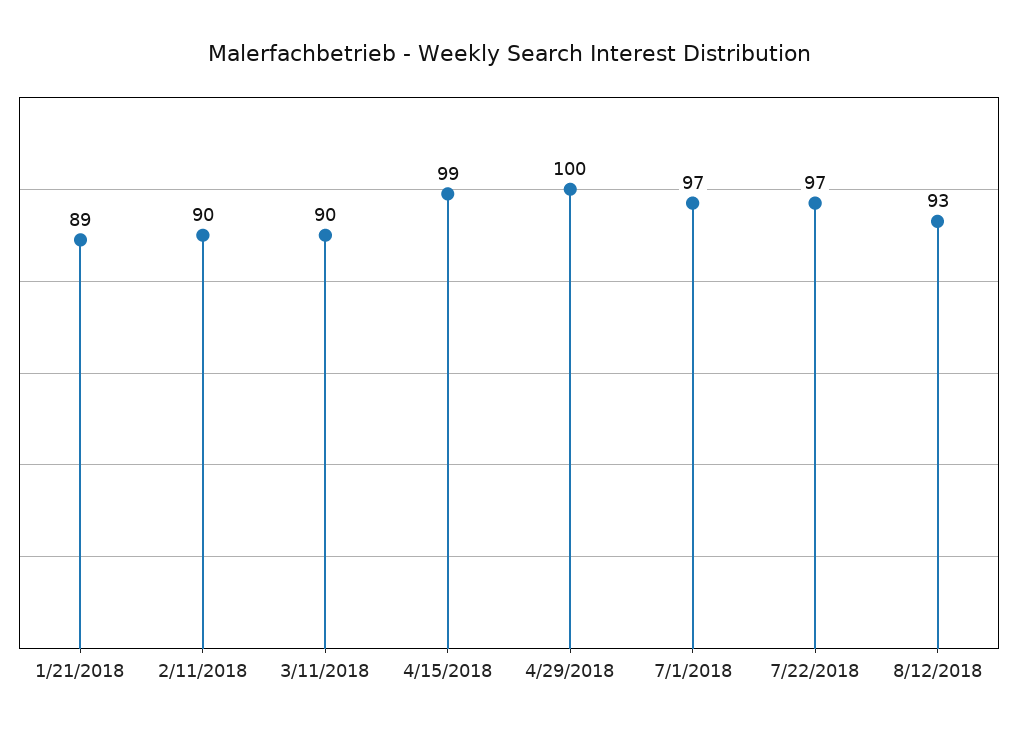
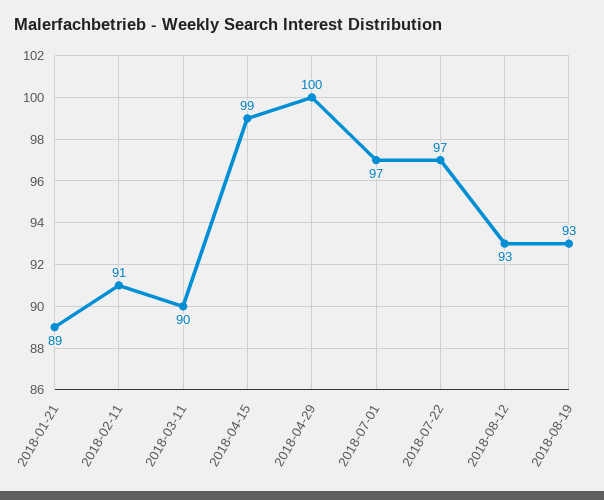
2/11/2018: 90 -> 91
2018-08-19: none -> 93

